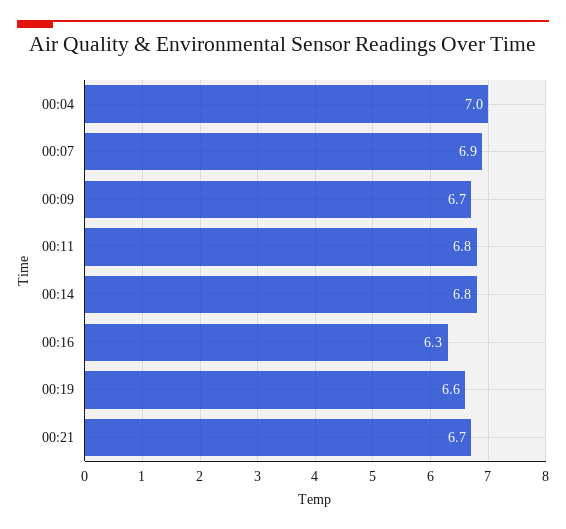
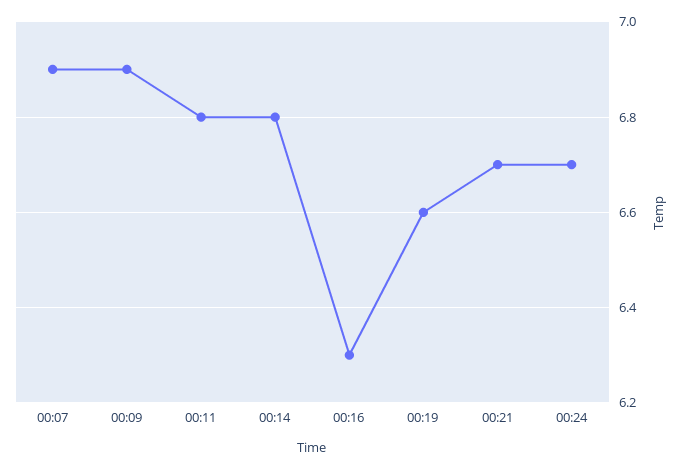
00:04: 7 -> none
00:09: 6.7 -> 6.9
00:24: none -> 6.7

